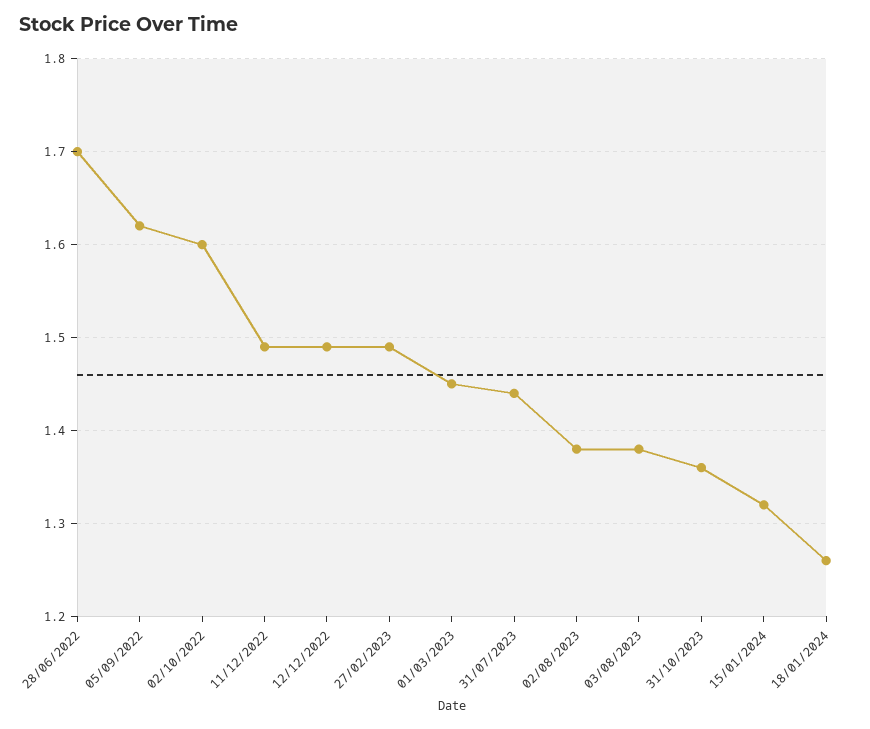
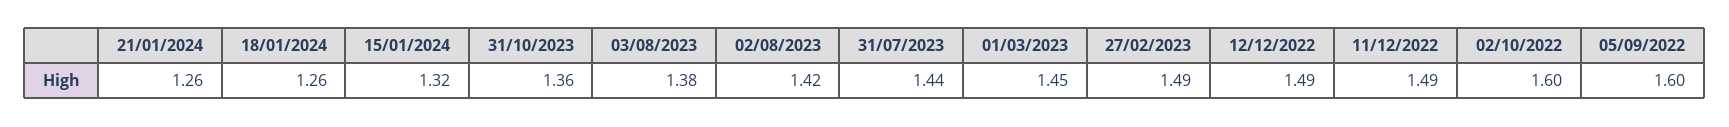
28/06/2022: 1.7 -> none
05/09/2022: 1.62 -> 1.6
02/08/2023: 1.38 -> 1.42
21/01/2024: none -> 1.26

